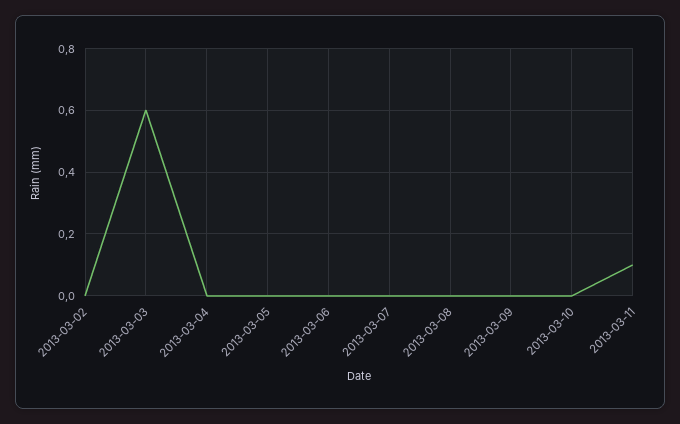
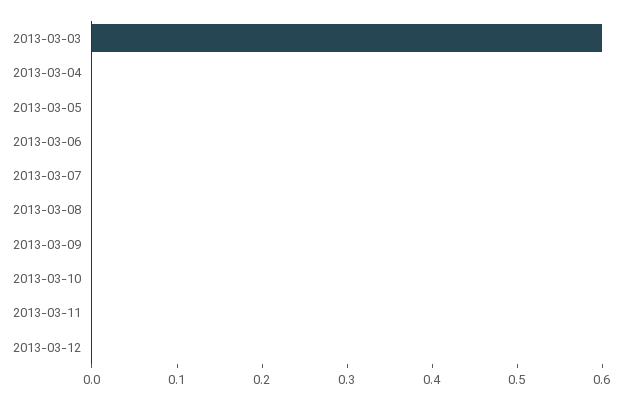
2013-03-02: 0 -> none
2013-03-11: 0.1 -> 0
2013-03-12: none -> 0

